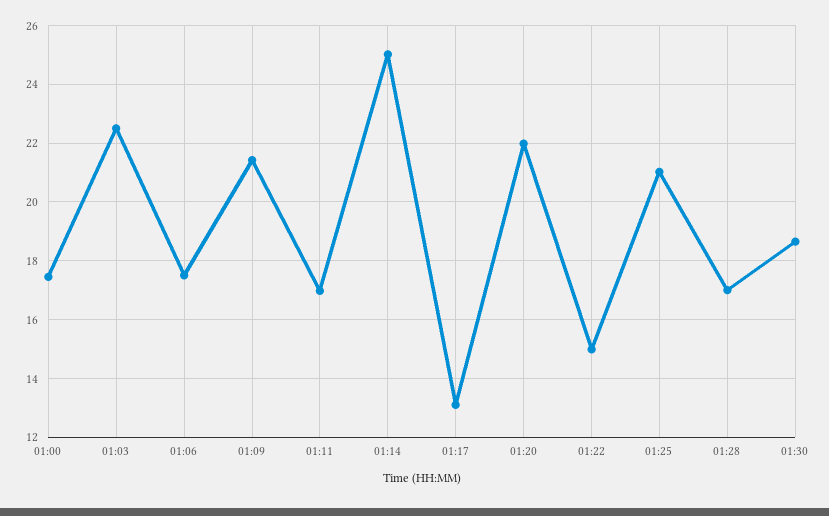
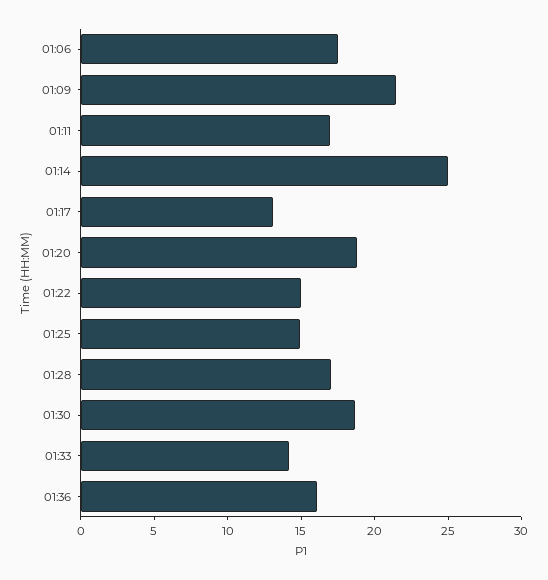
01:00: 17.5 -> none
01:03: 22.5 -> none
01:20: 22 -> 19
01:25: 21 -> 15
01:33: none -> 14
01:36: none -> 16

